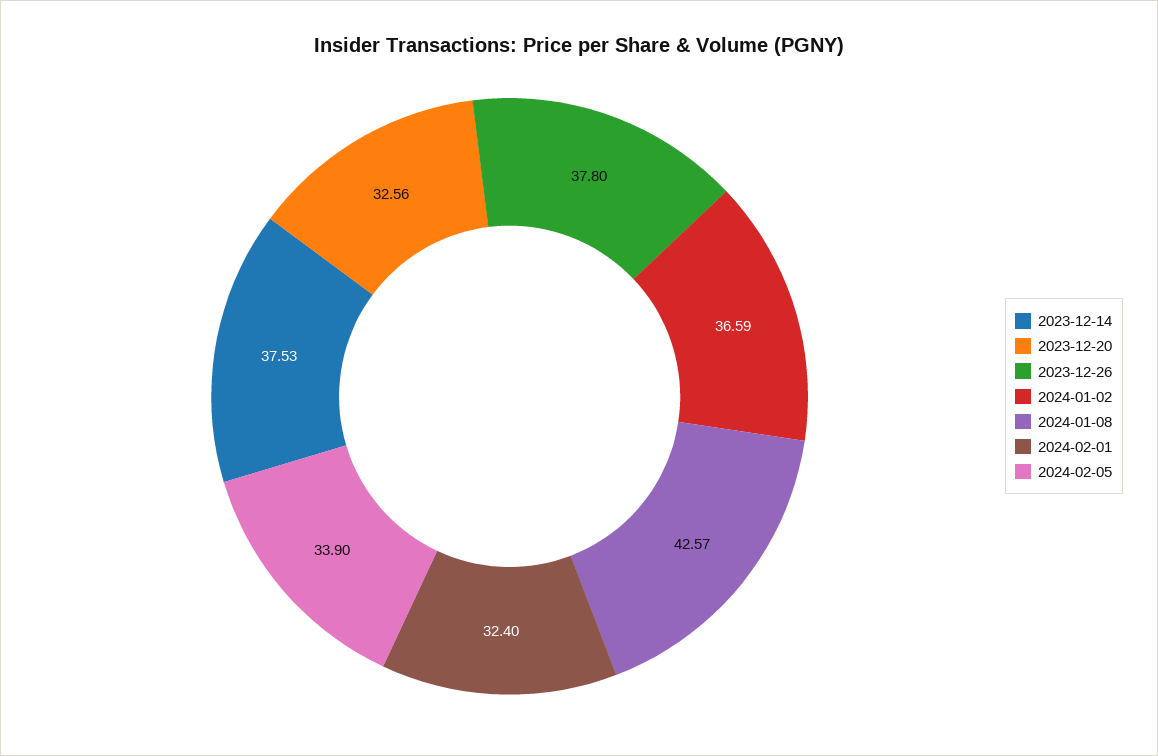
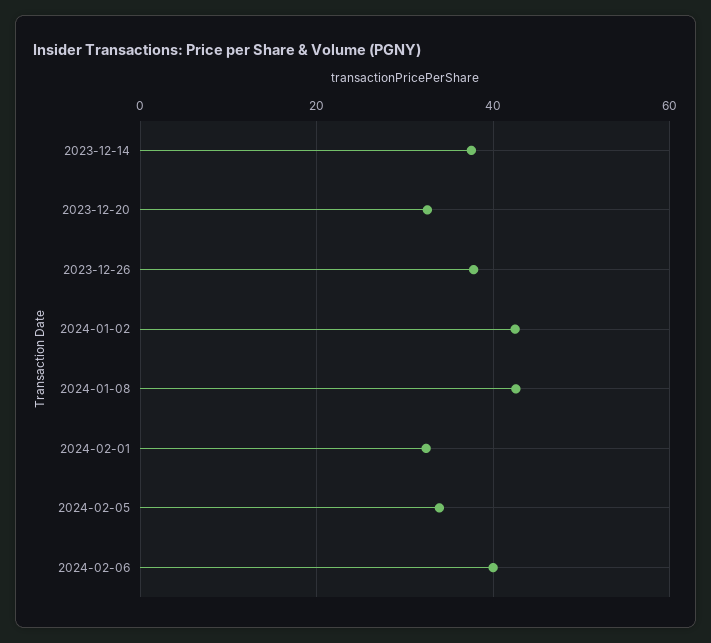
2024-01-02: 36.59 -> 42
2024-02-06: none -> 40

